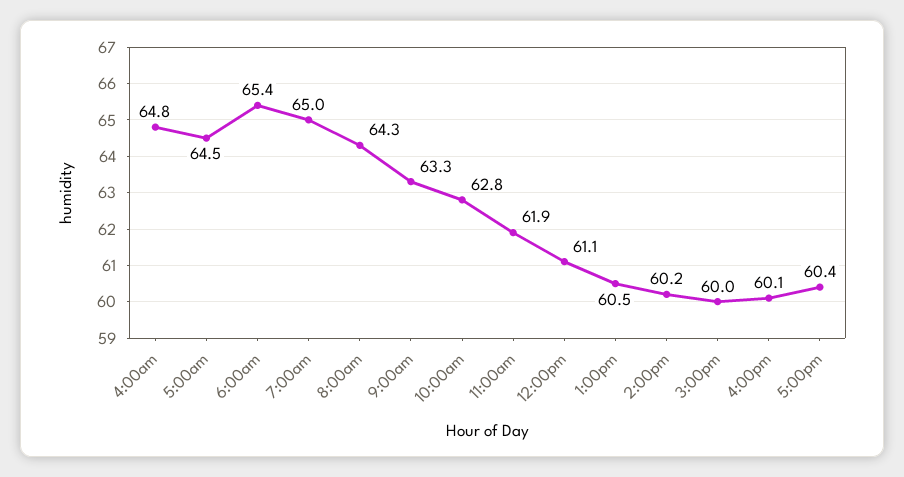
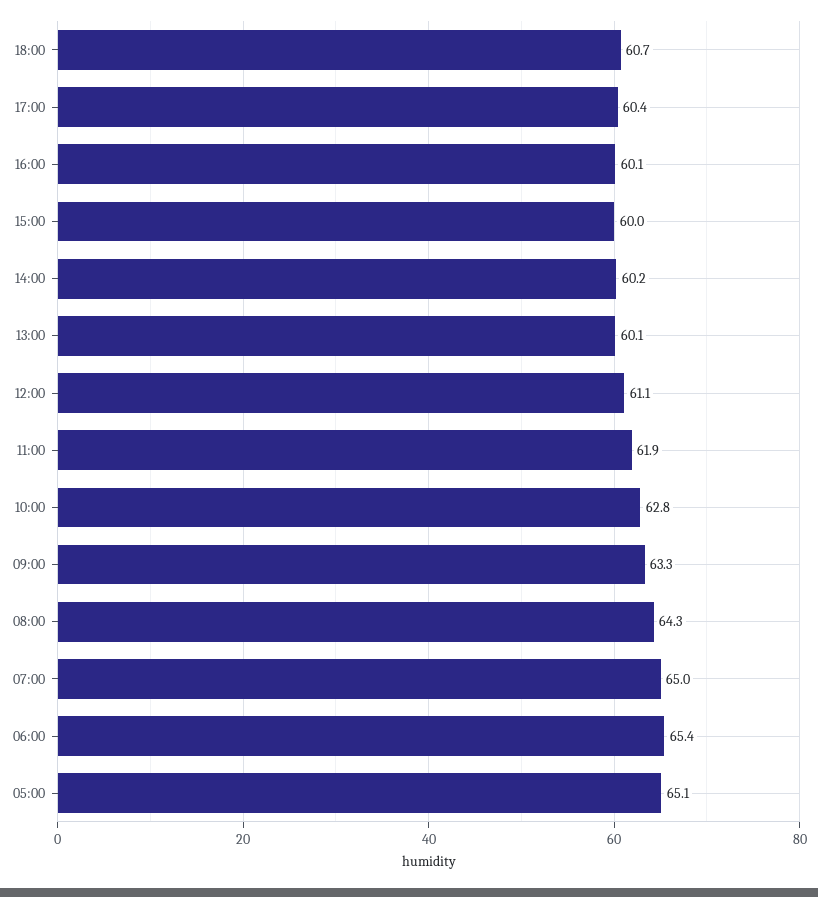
4:00am: 64.8 -> none
5:00am: 64.5 -> 65.1
1:00pm: 60.5 -> 60.1
18:00: none -> 60.7

